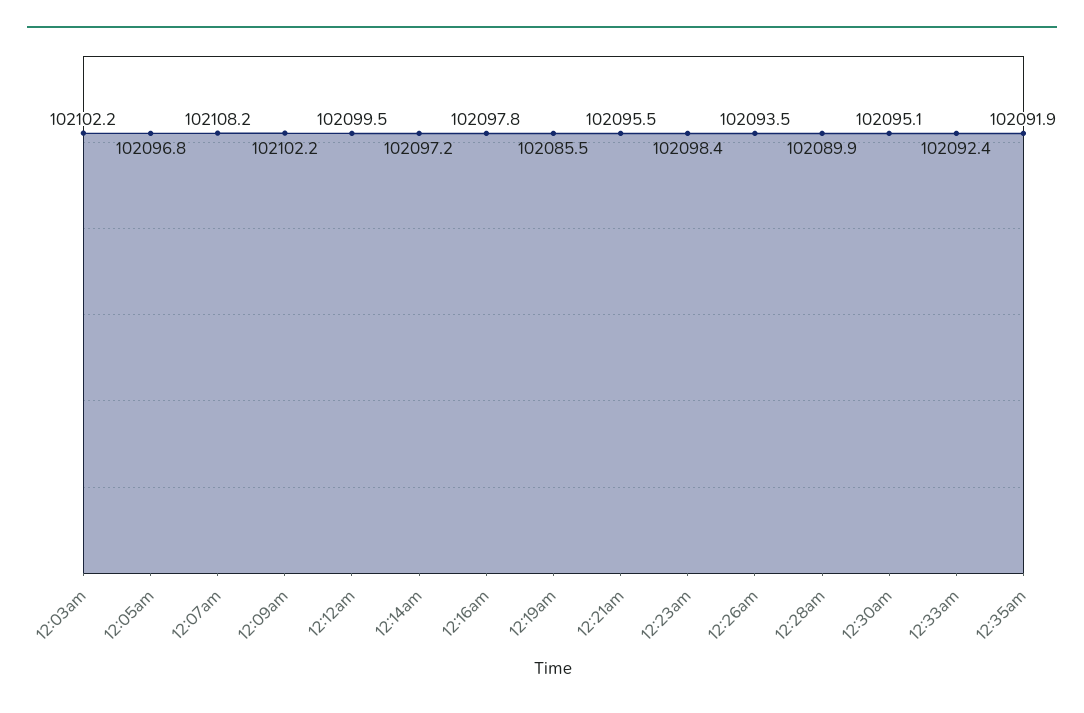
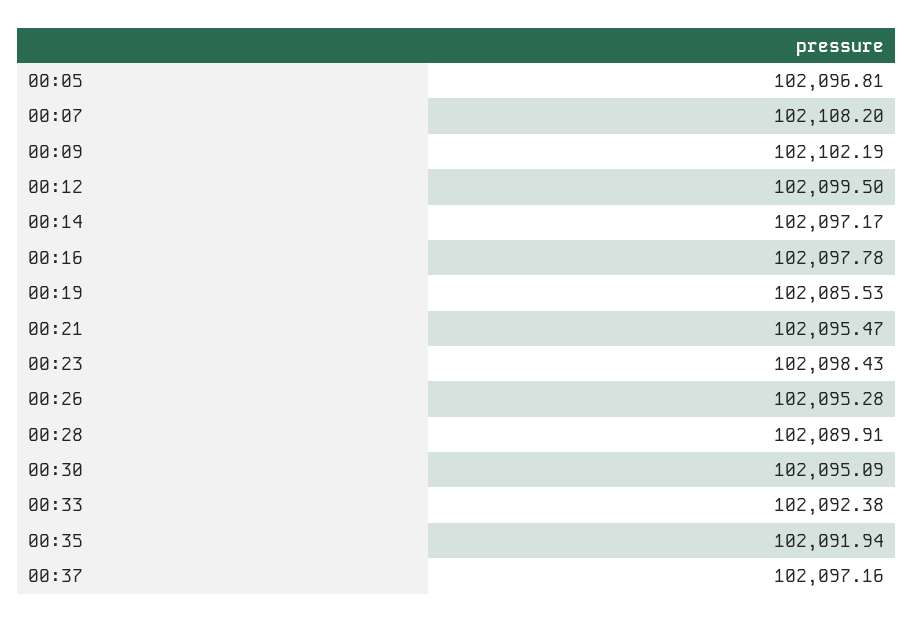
12:03am: 102102.2 -> none
12:26am: 102093.5 -> 102095.28
00:37: none -> 102097.16

